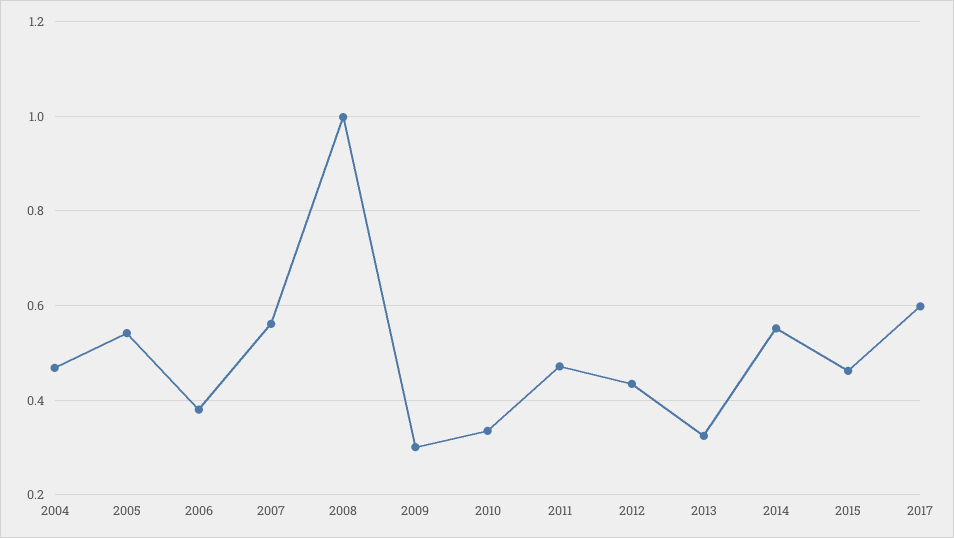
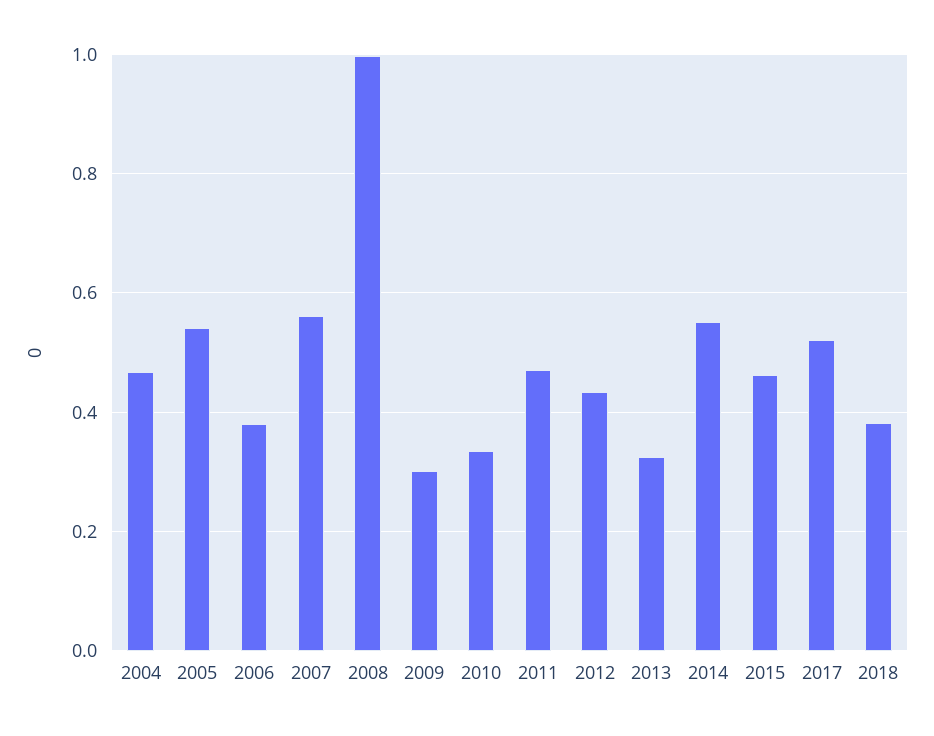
2017: 0.6 -> 0.52
2018: none -> 0.38

